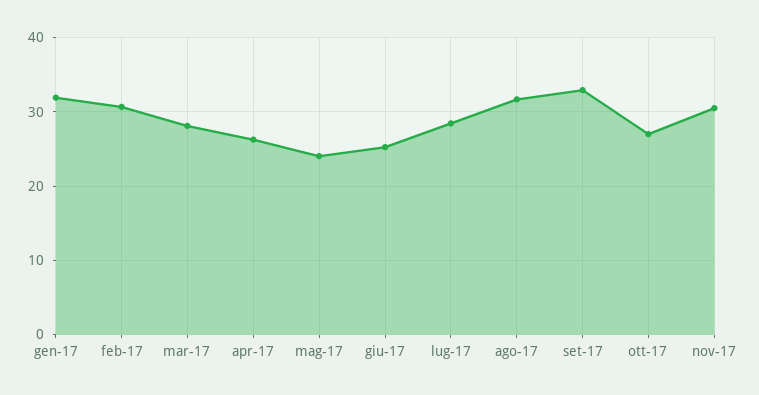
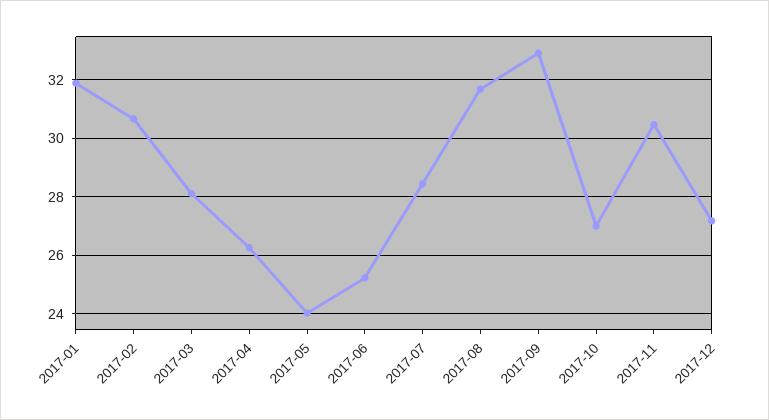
2017-12: none -> 27.25

